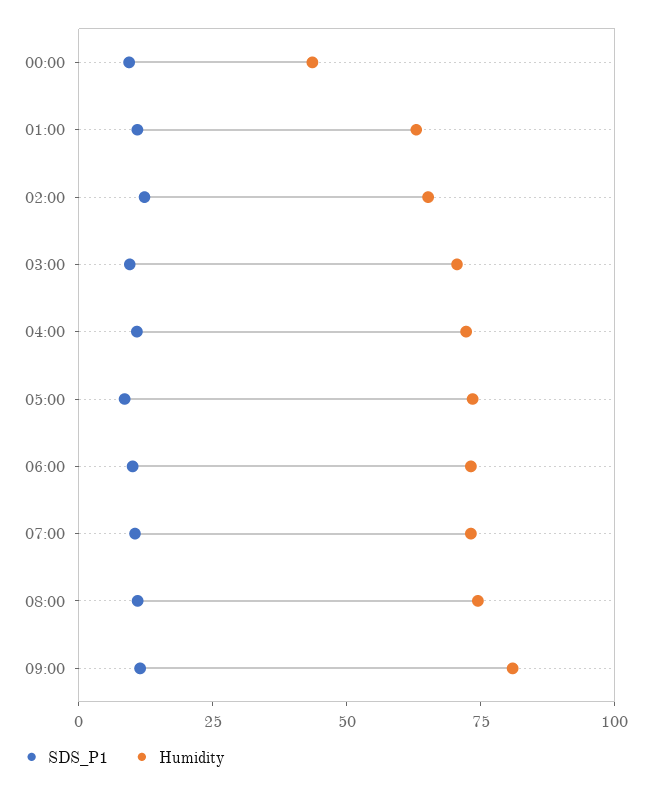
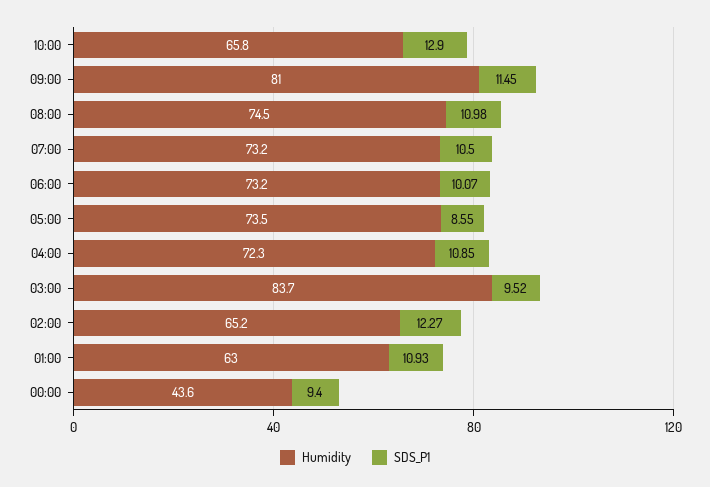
Humidity, 03:00: 70 -> 83.7
Humidity, 10:00: none -> 65.8
SDS_P1, 10:00: none -> 12.9

